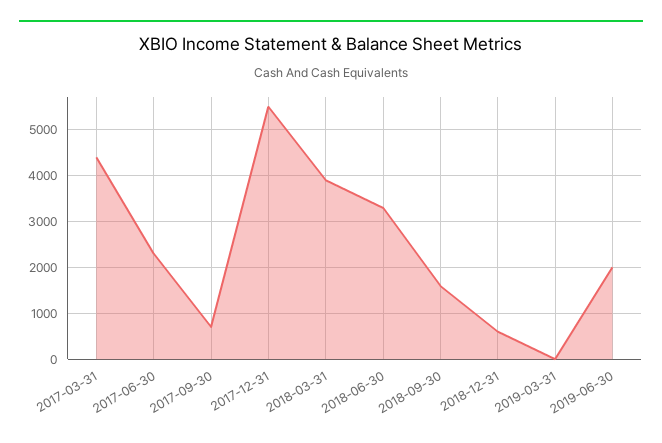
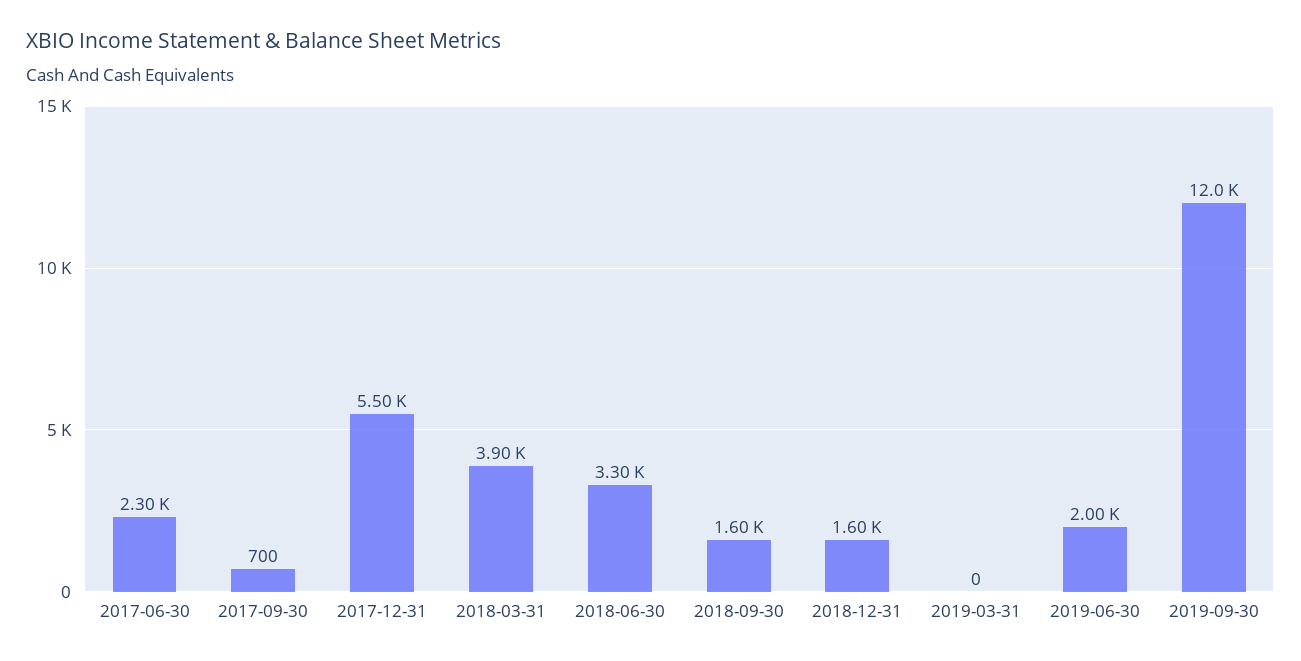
2017-03-31: 4400 -> none
2018-12-31: 600 -> 1600
2019-09-30: none -> 12000

